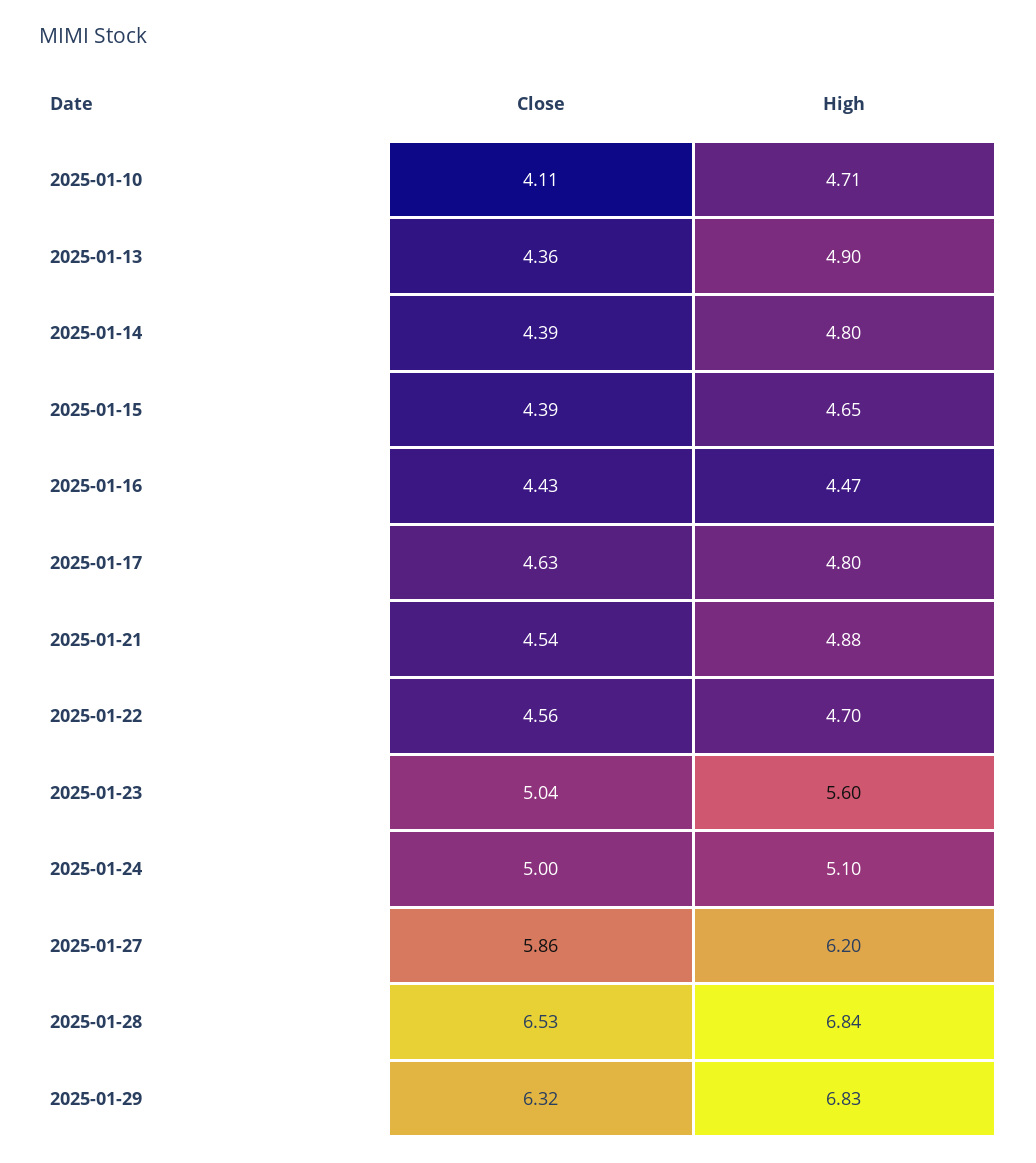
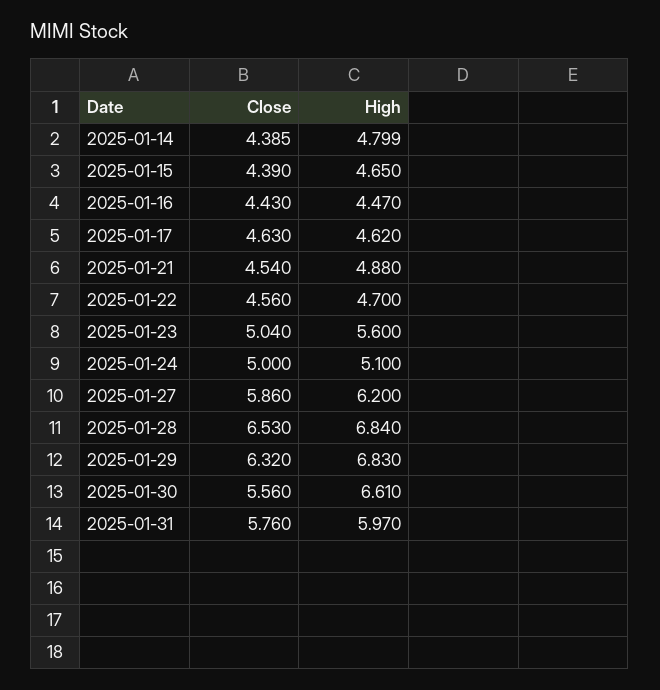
Close, 2025-01-10: 4.11 -> none
High, 2025-01-10: 4.71 -> none
Close, 2025-01-13: 4.36 -> none
High, 2025-01-13: 4.9 -> none
High, 2025-01-17: 4.8 -> 4.62
Close, 2025-01-30: none -> 5.56
High, 2025-01-30: none -> 6.61
Close, 2025-01-31: none -> 5.76
High, 2025-01-31: none -> 5.97

